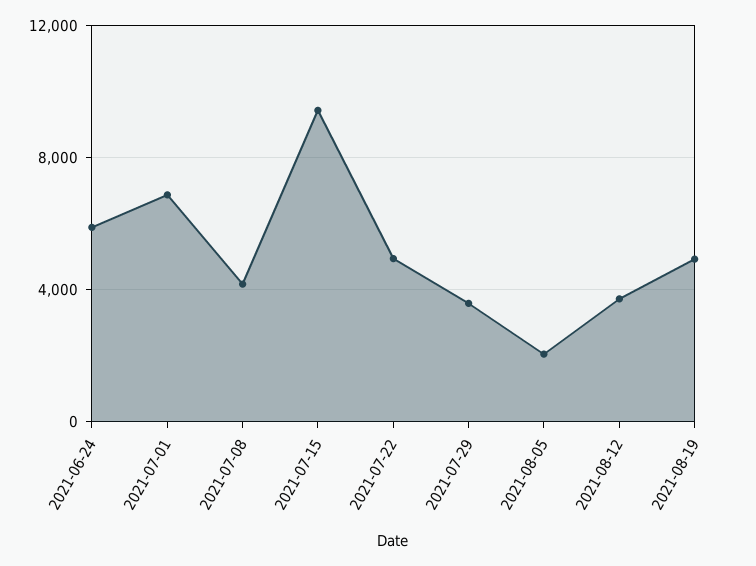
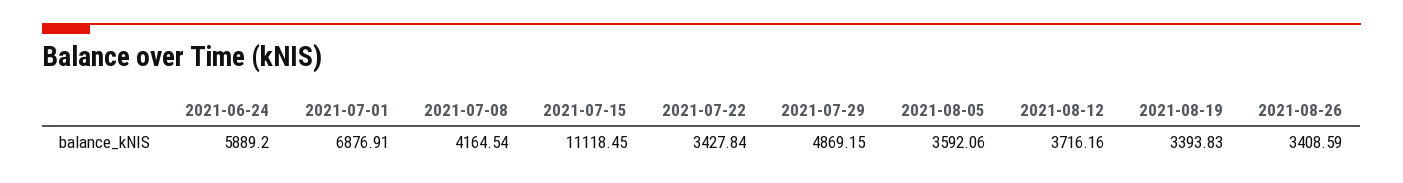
2021-07-15: 9500 -> 11118.45
2021-07-22: 5000 -> 3427.84
2021-07-29: 3500 -> 4869.15
2021-08-05: 2000 -> 3592.06
2021-08-19: 5000 -> 3393.83
2021-08-26: none -> 3408.59

